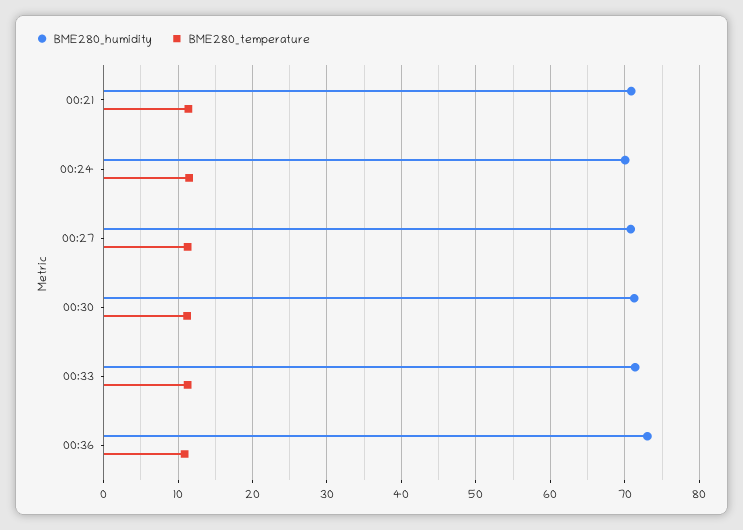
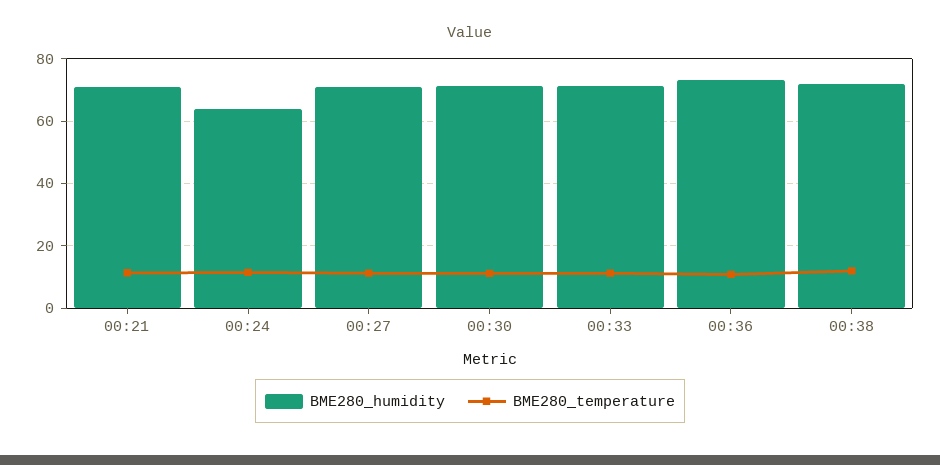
BME280_humidity, 00:24: 70 -> 64
BME280_humidity, 00:38: none -> 72
BME280_temperature, 00:38: none -> 12

